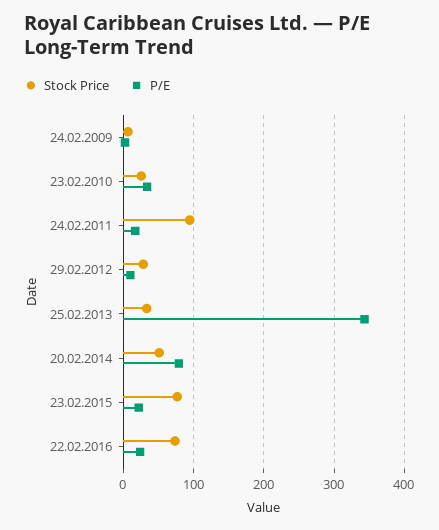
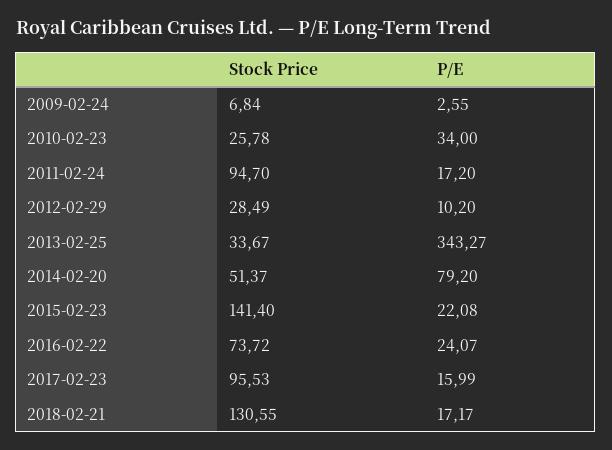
Stock Price, 23.02.2015: 80 -> 141.4
Stock Price, 2017-02-23: none -> 95.53
P/E, 2017-02-23: none -> 15.99
Stock Price, 2018-02-21: none -> 130.55
P/E, 2018-02-21: none -> 17.17

